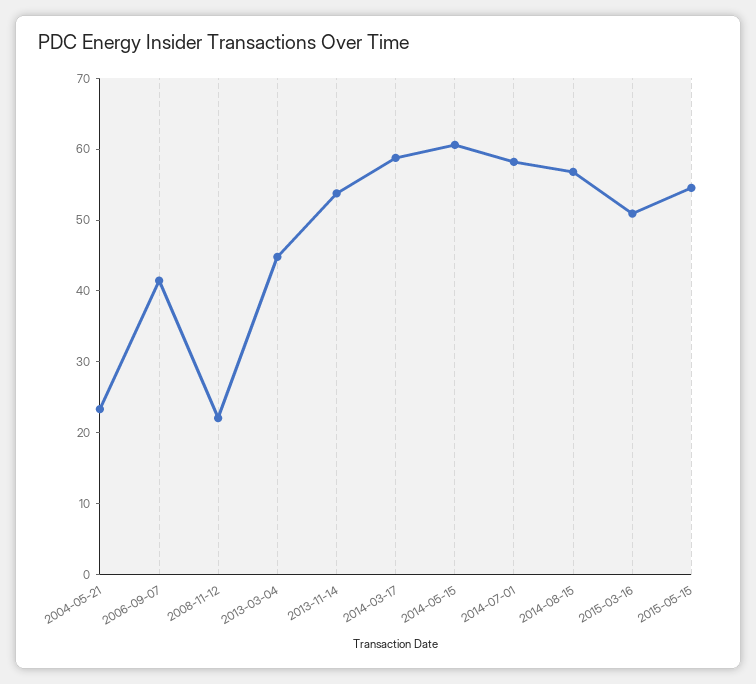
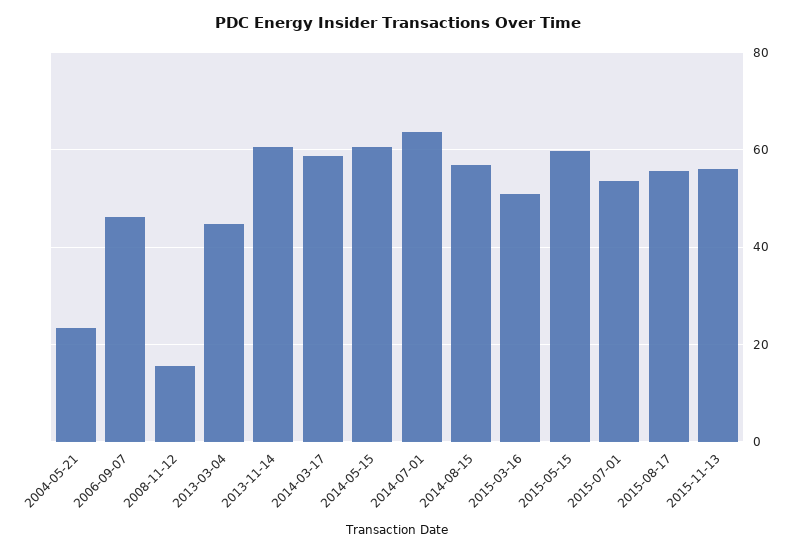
2006-09-07: 42 -> 46
2008-11-12: 22 -> 16
2013-11-14: 54 -> 60
2014-07-01: 58 -> 64
2015-05-15: 54 -> 60
2015-07-01: none -> 54
2015-08-17: none -> 56
2015-11-13: none -> 56

